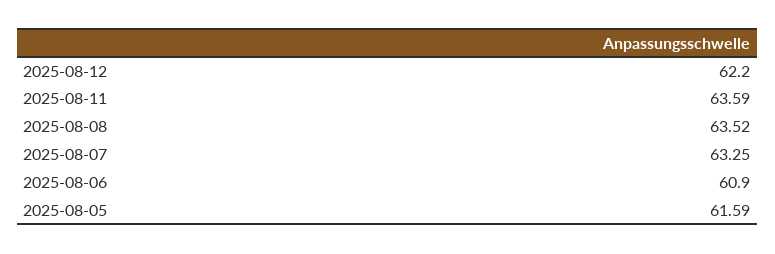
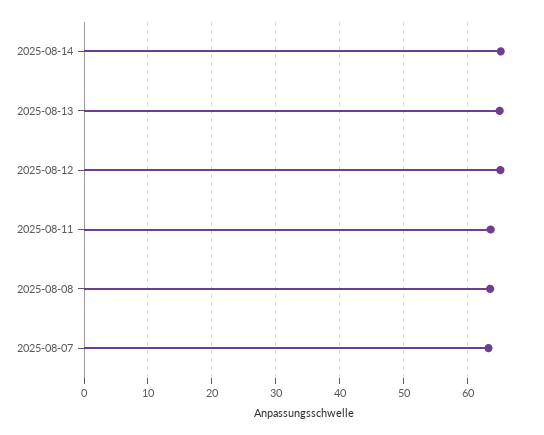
2025-08-12: 62.2 -> 65
2025-08-06: 60.9 -> none
2025-08-05: 61.59 -> none
2025-08-14: none -> 65
2025-08-13: none -> 65

